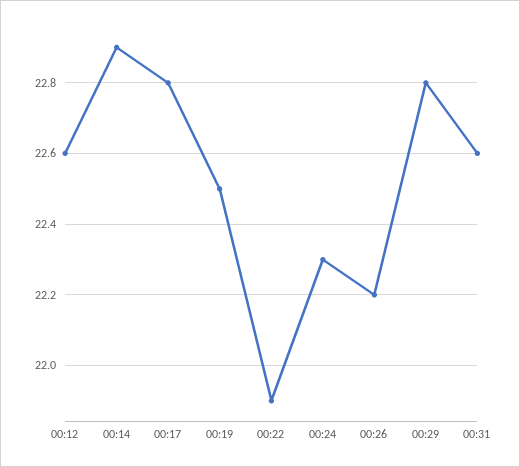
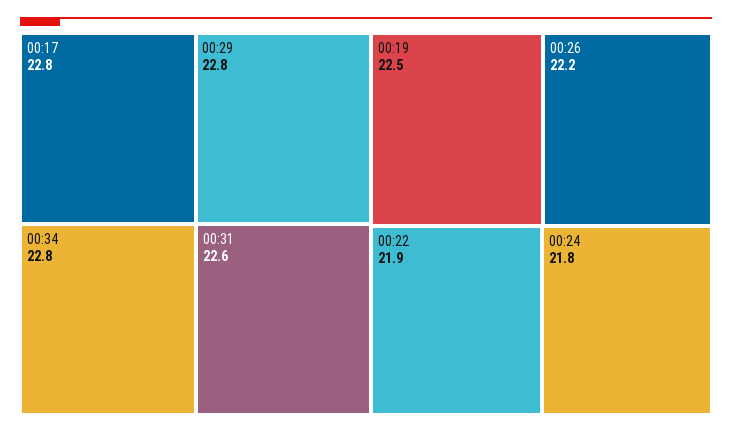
00:12: 22.6 -> none
00:14: 22.9 -> none
00:24: 22.3 -> 21.8
00:34: none -> 22.8

